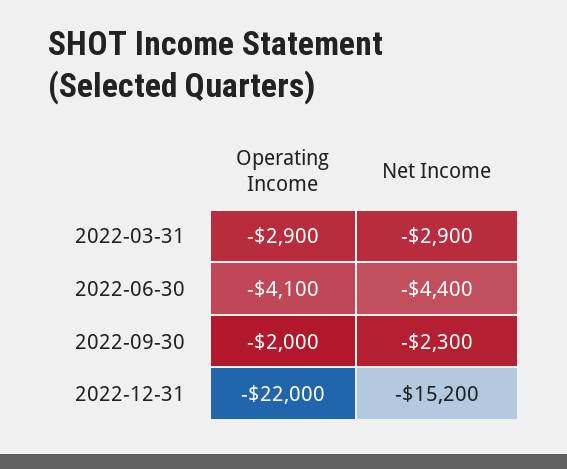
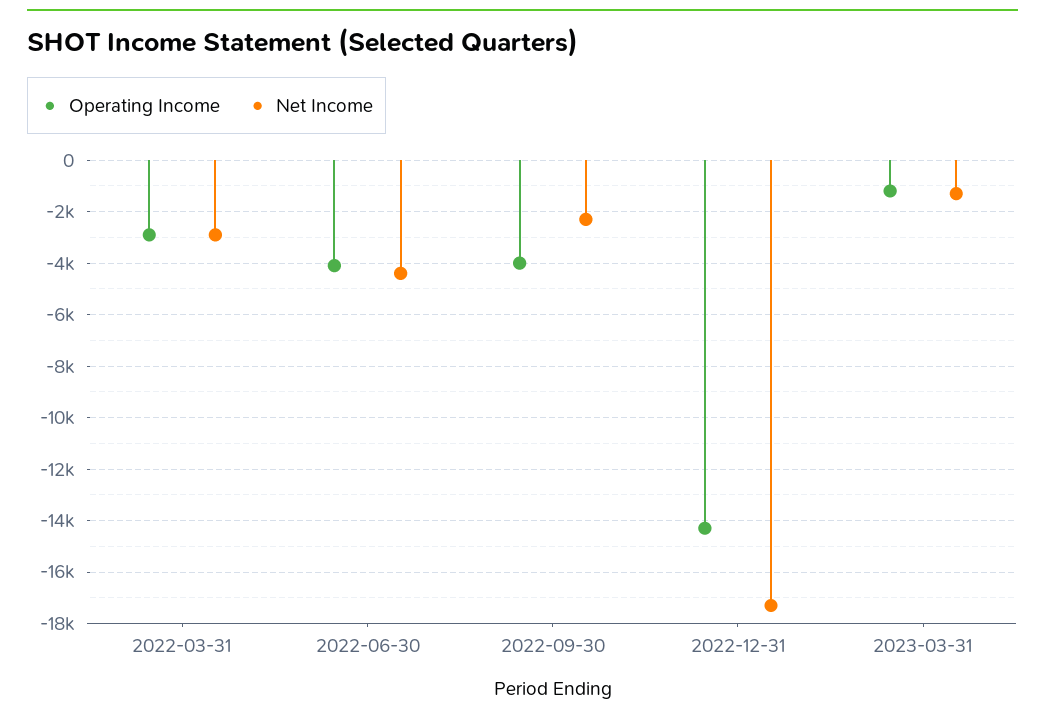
Operating Income, 2022-09-30: -2000 -> -4000
Operating Income, 2022-12-31: -22000 -> -14250
Net Income, 2022-12-31: -15200 -> -17250
Operating Income, 2023-03-31: none -> -1250
Net Income, 2023-03-31: none -> -1250

